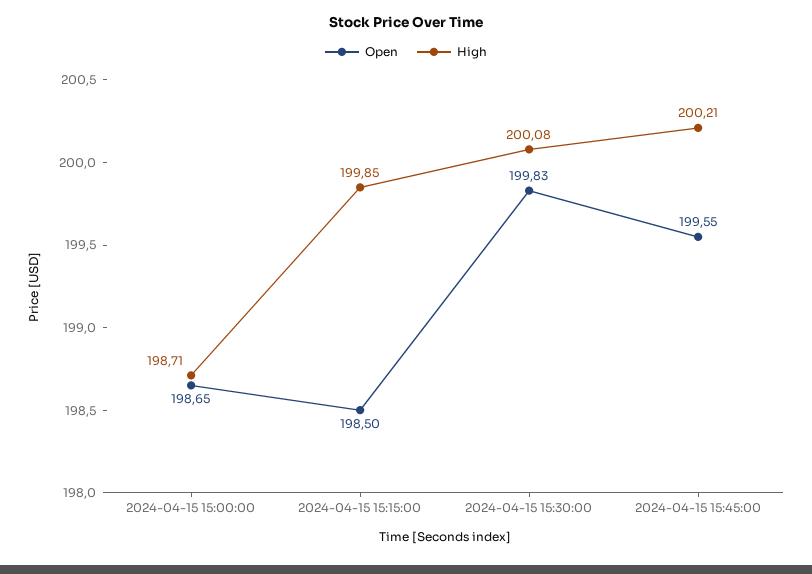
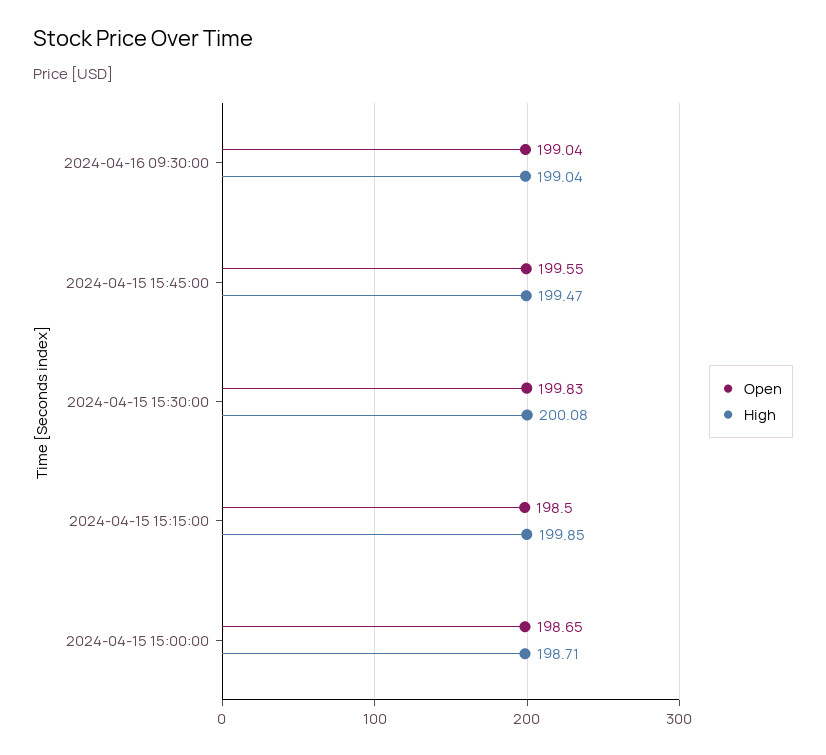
High, 2024-04-15 15:45:00: 200.21 -> 199.47
Open, 2024-04-16 09:30:00: none -> 199.04
High, 2024-04-16 09:30:00: none -> 199.04

